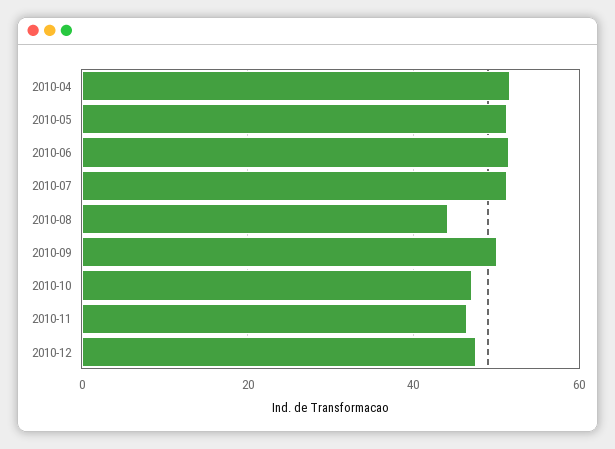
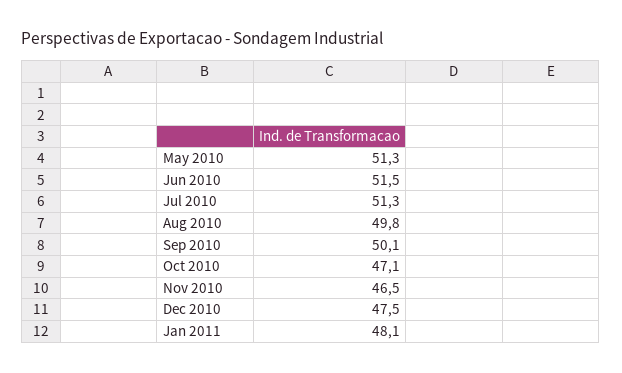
2010-04: 52 -> none
2010-08: 44 -> 49.8
Jan 2011: none -> 48.1

